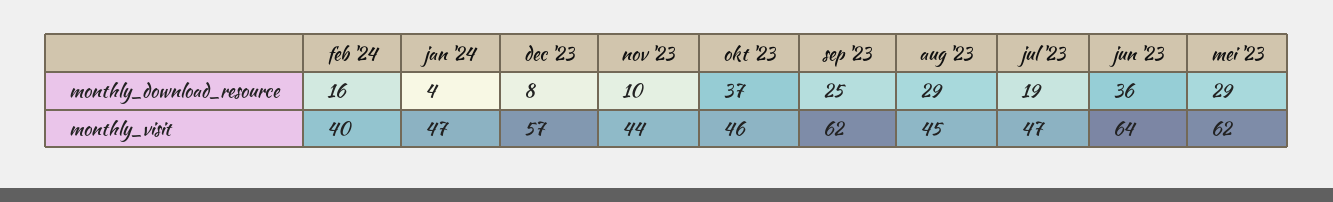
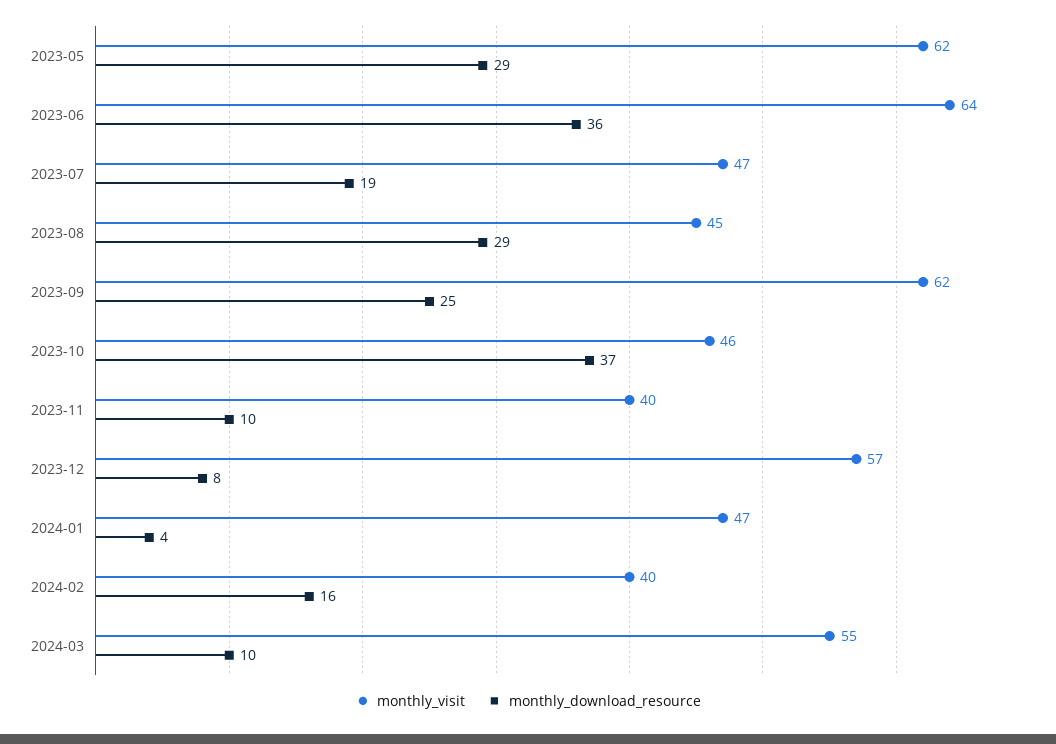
monthly_visit, nov '23: 44 -> 40
monthly_visit, 2024-03: none -> 55
monthly_download_resource, 2024-03: none -> 10

